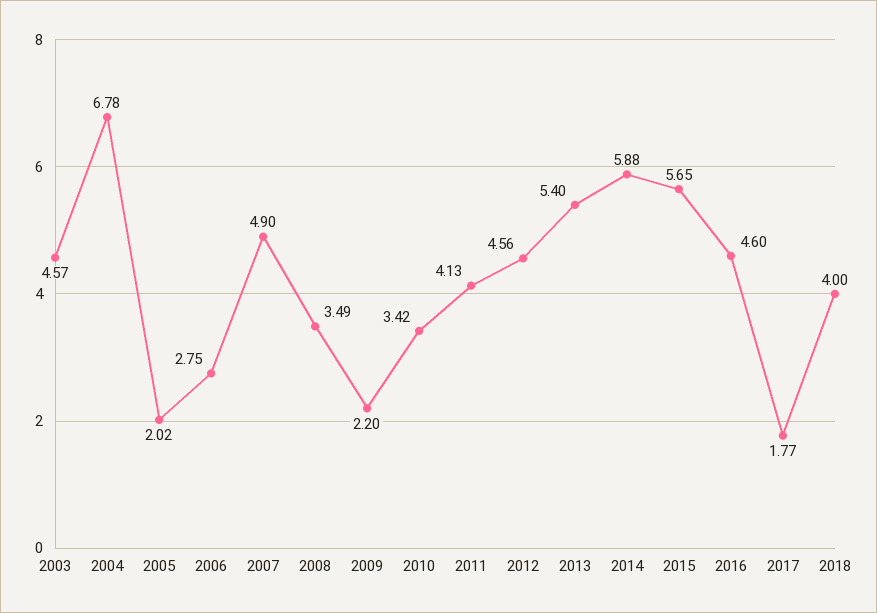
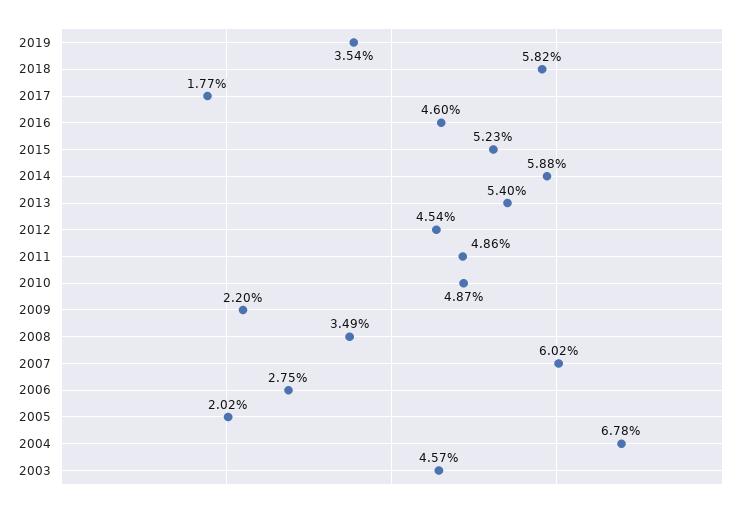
2007: 4.9 -> 6.02
2010: 3.42 -> 4.87
2011: 4.13 -> 4.86
2012: 4.56 -> 4.54
2015: 5.65 -> 5.23
2018: 4 -> 5.82
2019: none -> 3.54

